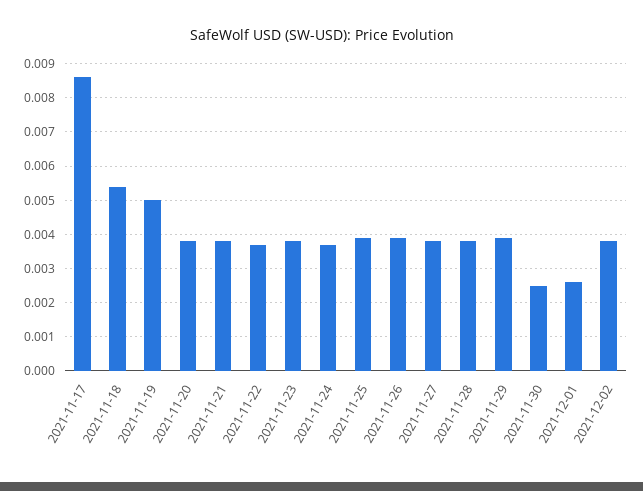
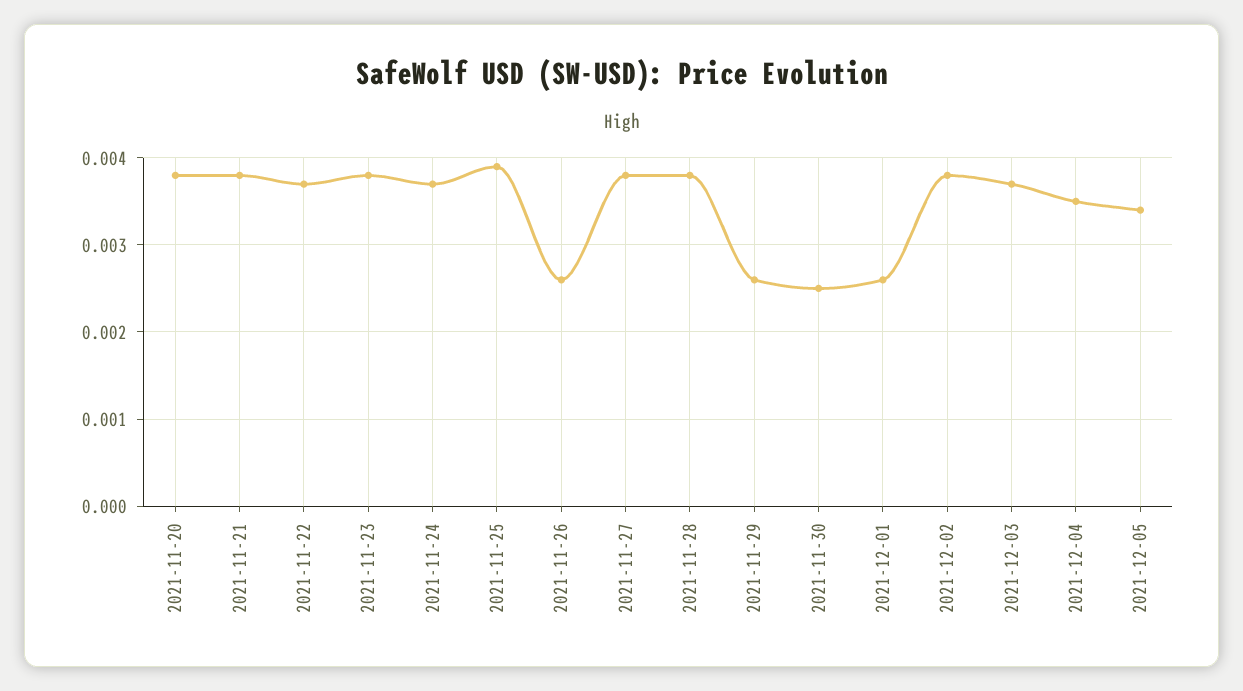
2021-11-17: 0.0085 -> none
2021-11-18: 0.0055 -> none
2021-11-19: 0.005 -> none
2021-11-26: 0.004 -> 0.0026
2021-11-29: 0.004 -> 0.0026
2021-12-03: none -> 0.0037
2021-12-04: none -> 0.0035
2021-12-05: none -> 0.0034

